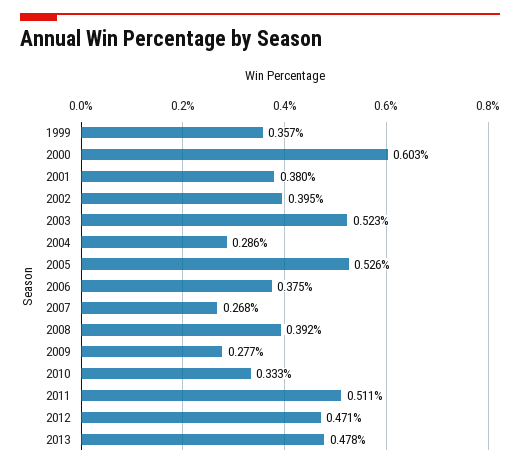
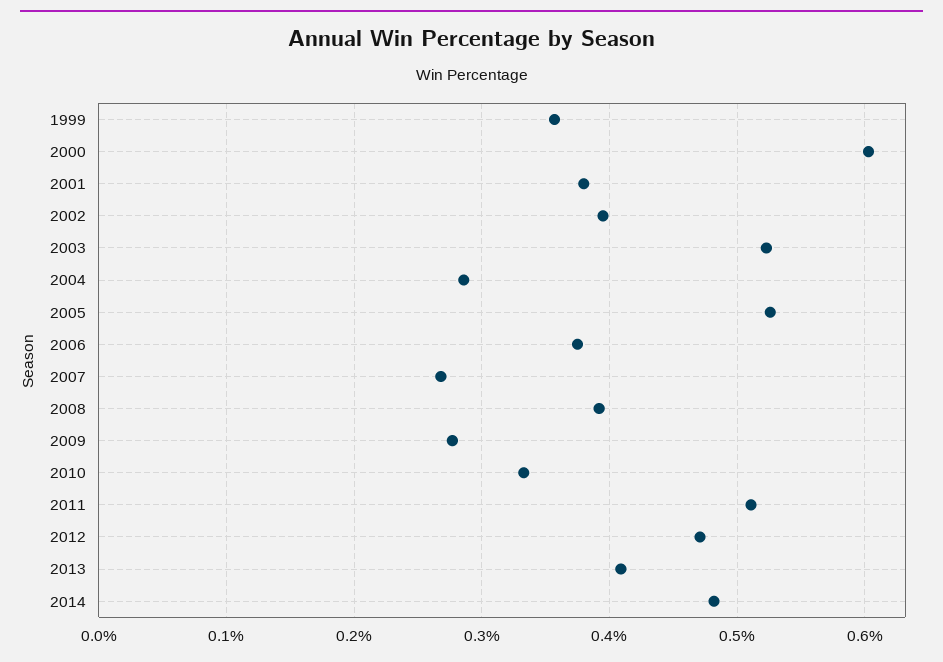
2013: 0.478 -> 0.41
2014: none -> 0.48

